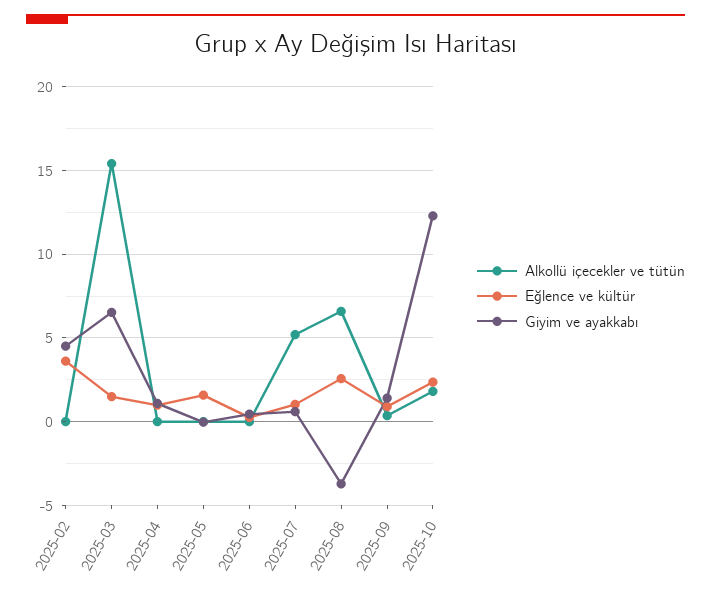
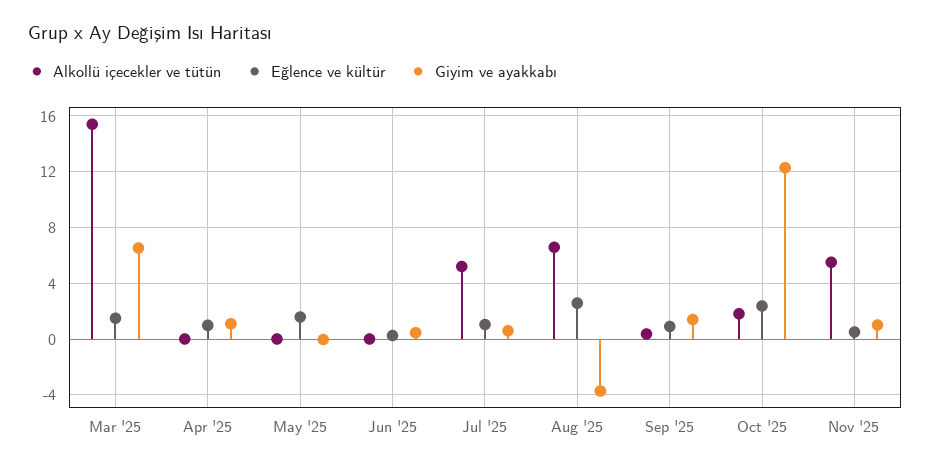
Alkollü içecekler ve tütün, 2025-02: 0 -> none
Eğlence ve kültür, 2025-02: 3.5 -> none
Giyim ve ayakkabı, 2025-02: 4.5 -> none
Alkollü içecekler ve tütün, Nov '25: none -> 5.5
Eğlence ve kültür, Nov '25: none -> 0.5
Giyim ve ayakkabı, Nov '25: none -> 1

